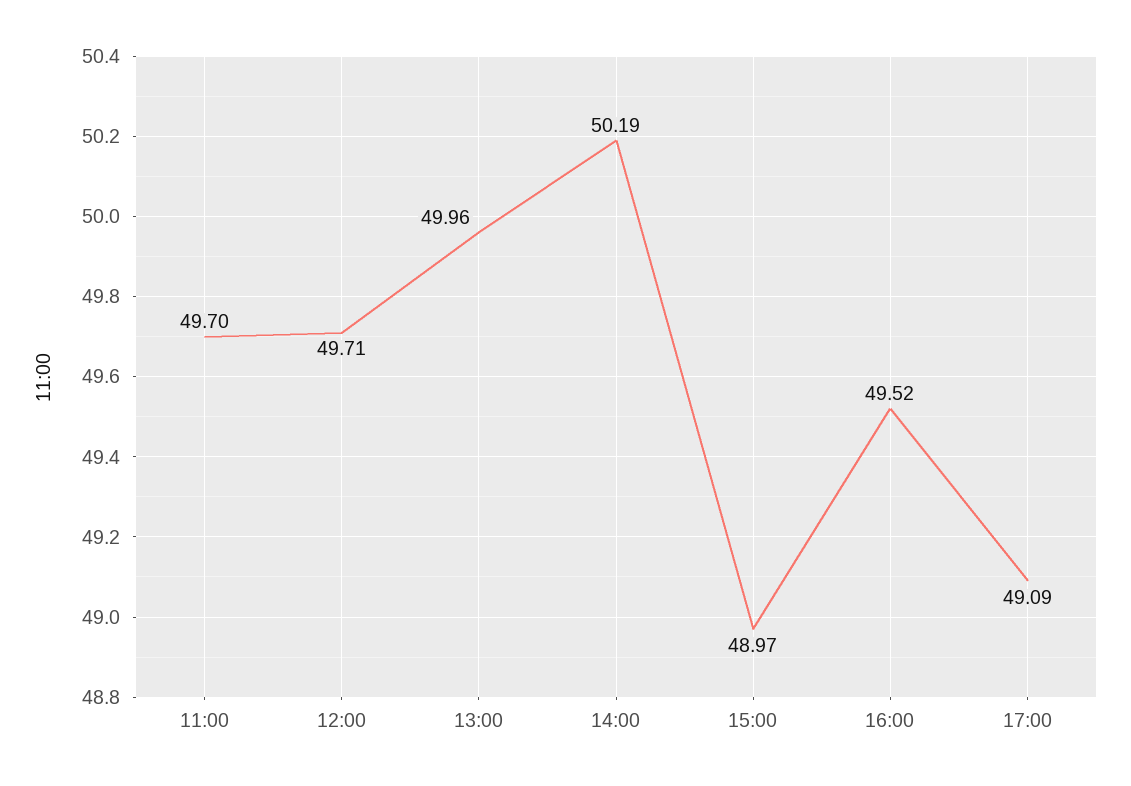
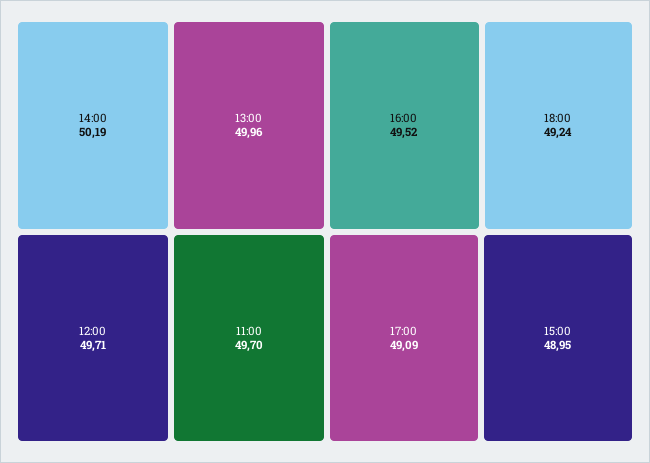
15:00: 48.97 -> 48.95
18:00: none -> 49.24

